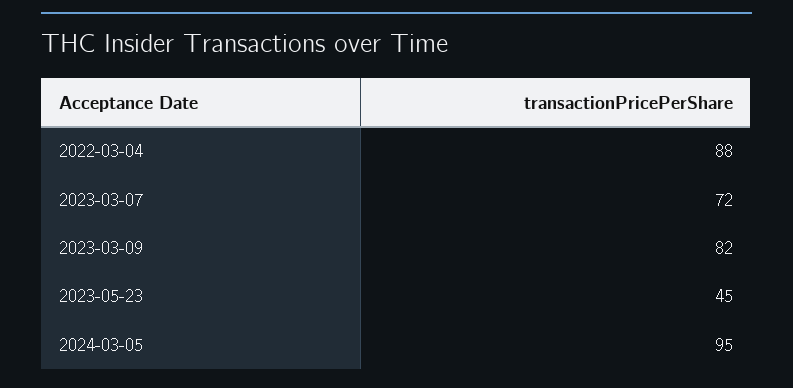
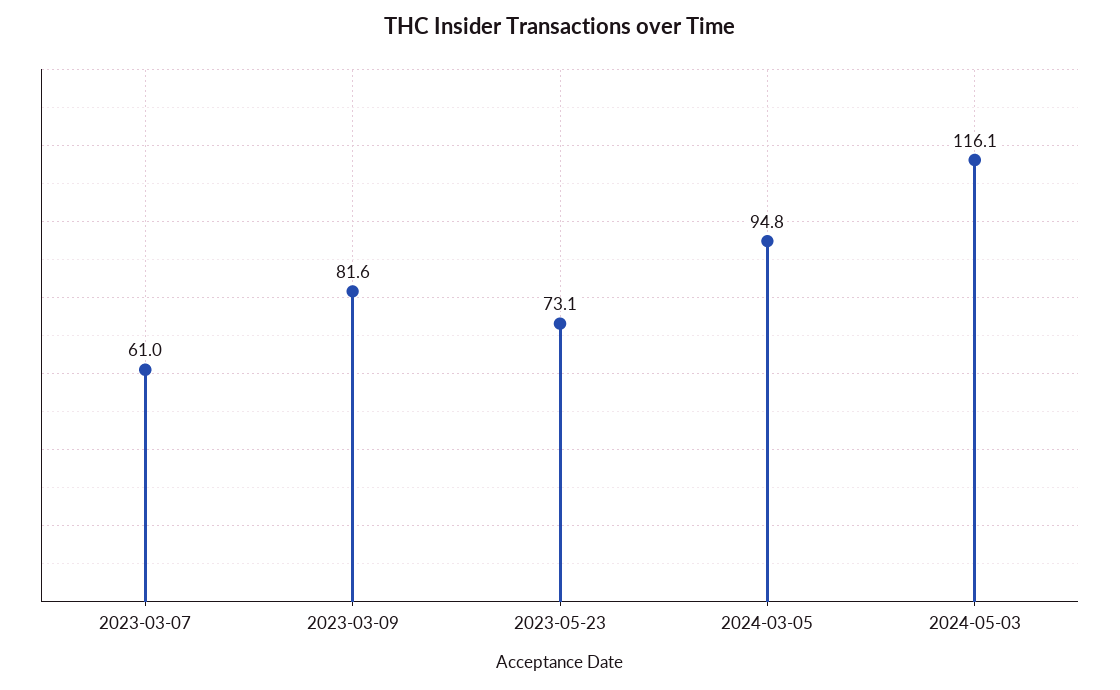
2022-03-04: 88 -> none
2023-03-07: 72 -> 61
2023-05-23: 45 -> 73.1
2024-05-03: none -> 116.1

